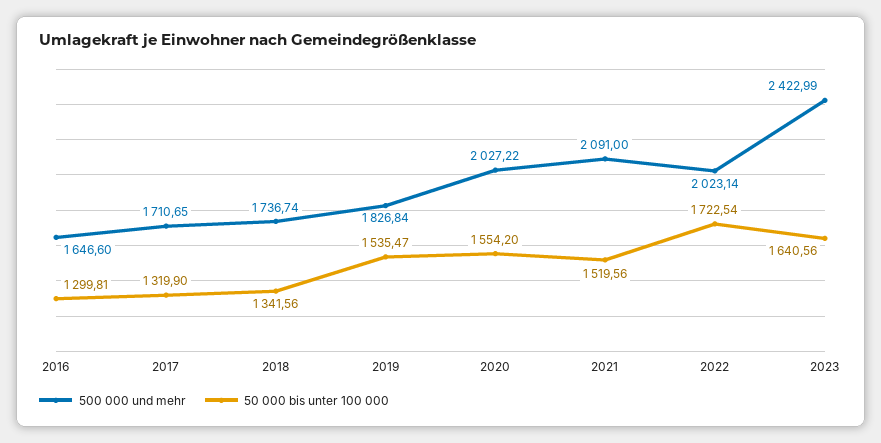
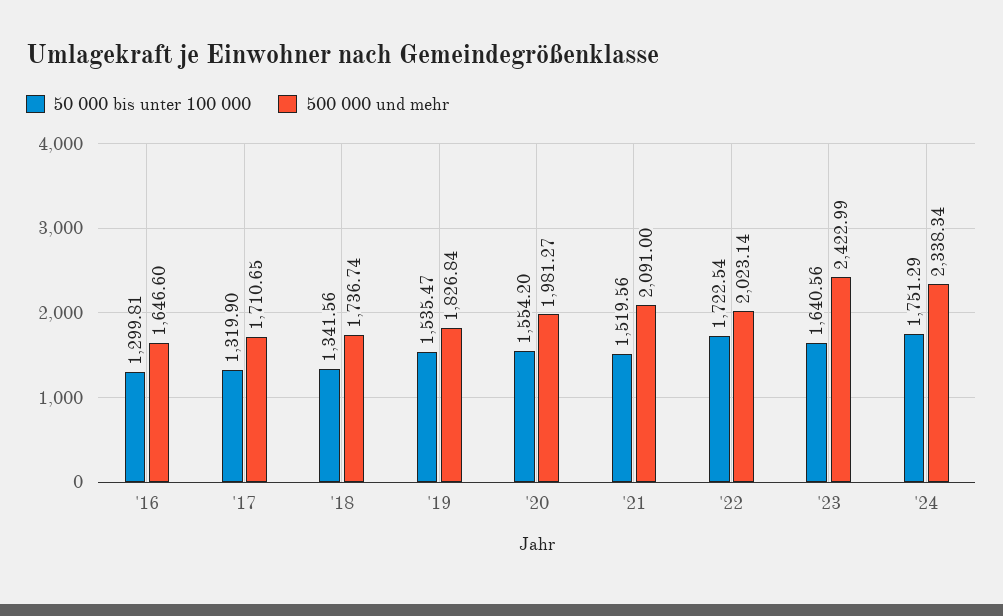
500 000 und mehr, 2020: 2027.22 -> 1981.27
50 000 bis unter 100 000, '24: none -> 1751.29
500 000 und mehr, '24: none -> 2338.34

